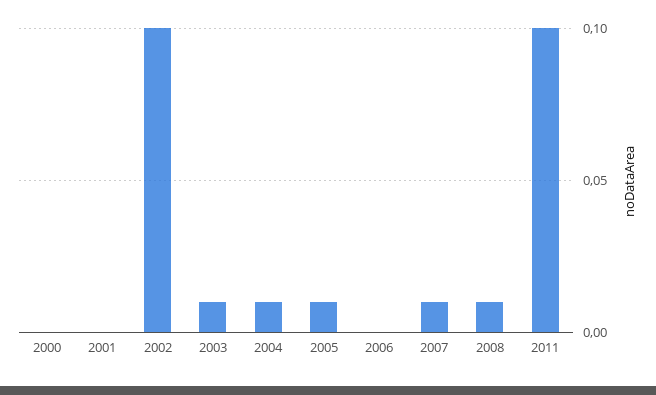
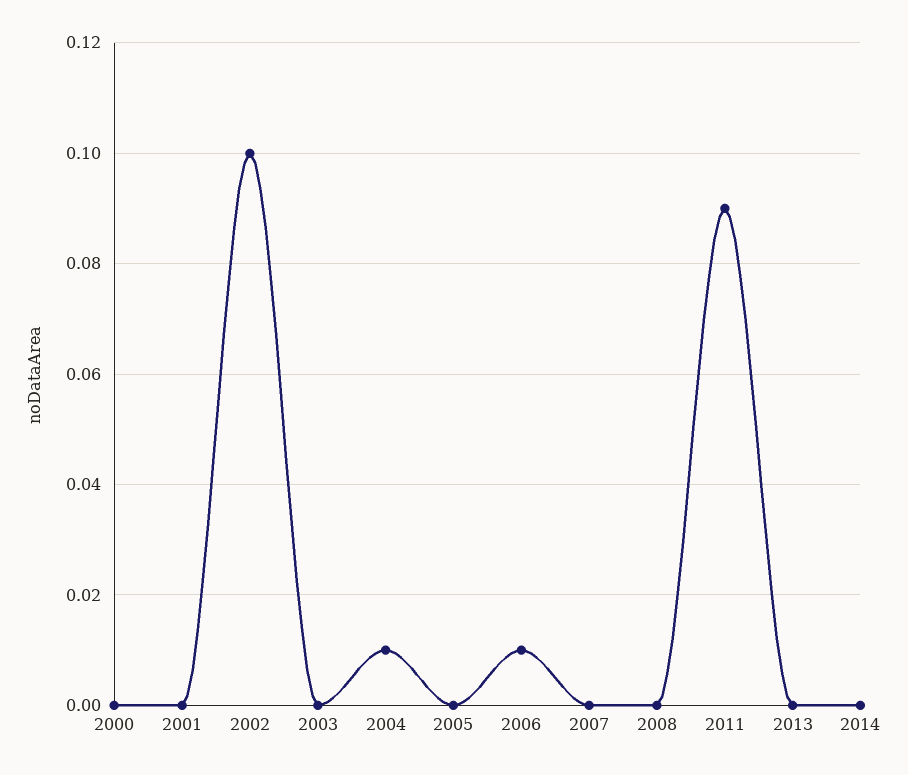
2003: 0.01 -> 0
2005: 0.01 -> 0
2006: 0 -> 0.01
2007: 0.01 -> 0
2008: 0.01 -> 0
2011: 0.1 -> 0.09
2013: none -> 0
2014: none -> 0

